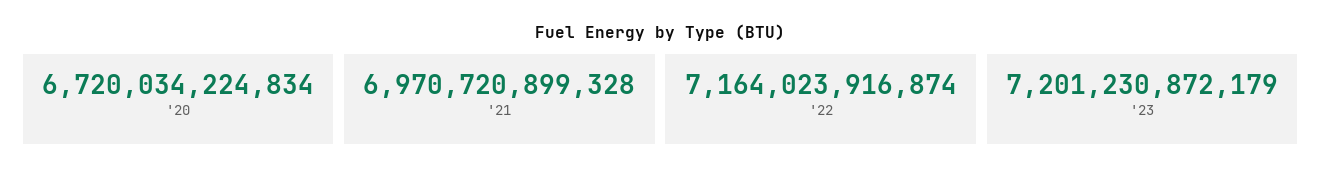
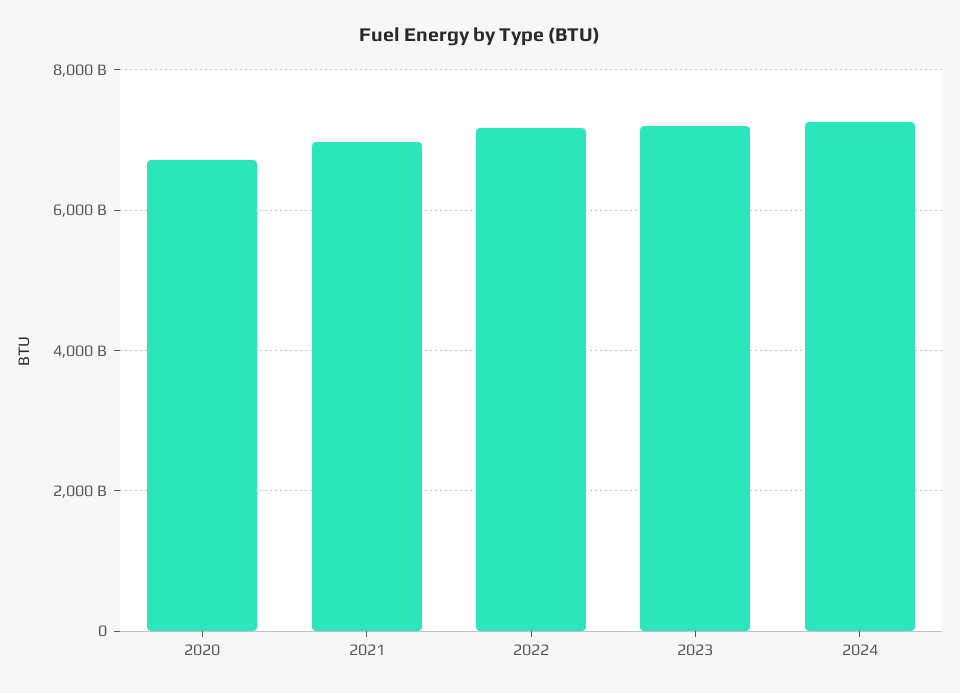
2024: none -> 7200000000000

